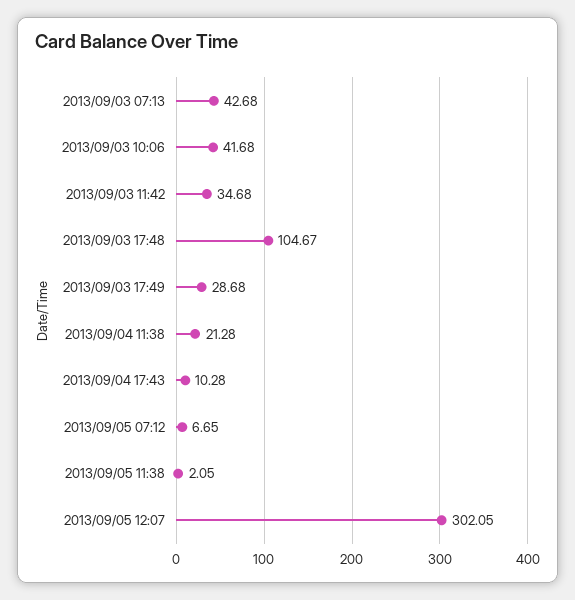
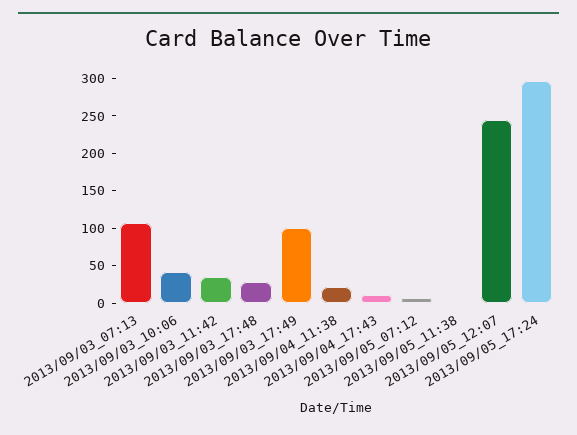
2013/09/03 07:13: 42.68 -> 100
2013/09/03 17:48: 104.67 -> 25
2013/09/03 17:49: 28.68 -> 100
2013/09/05 12:07: 302.05 -> 250
2013/09/05_17:24: none -> 300

